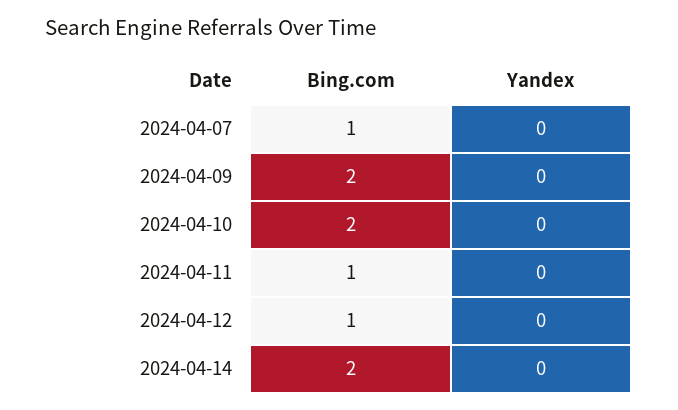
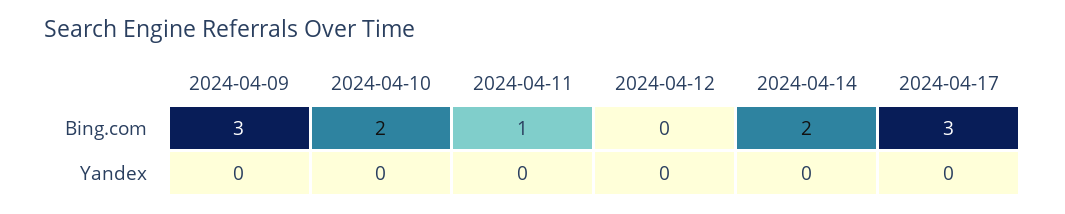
Bing.com, 2024-04-07: 1 -> none
Yandex, 2024-04-07: 0 -> none
Bing.com, 2024-04-09: 2 -> 3
Bing.com, 2024-04-12: 1 -> 0
Bing.com, 2024-04-17: none -> 3
Yandex, 2024-04-17: none -> 0

